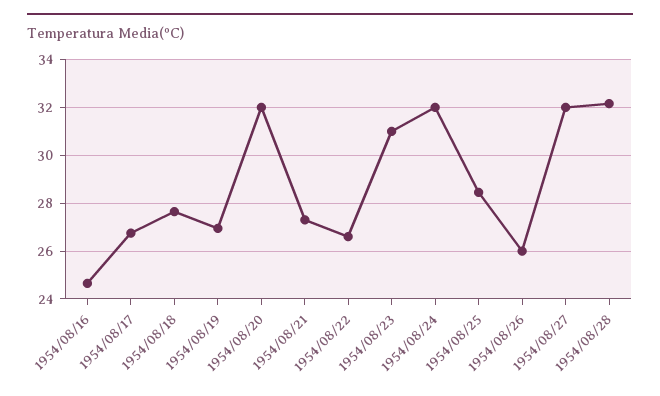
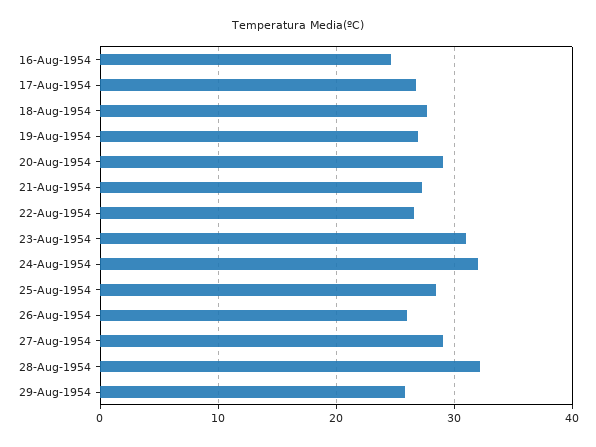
1954/08/20: 32 -> 29
1954/08/27: 32 -> 29
29-Aug-1954: none -> 26

